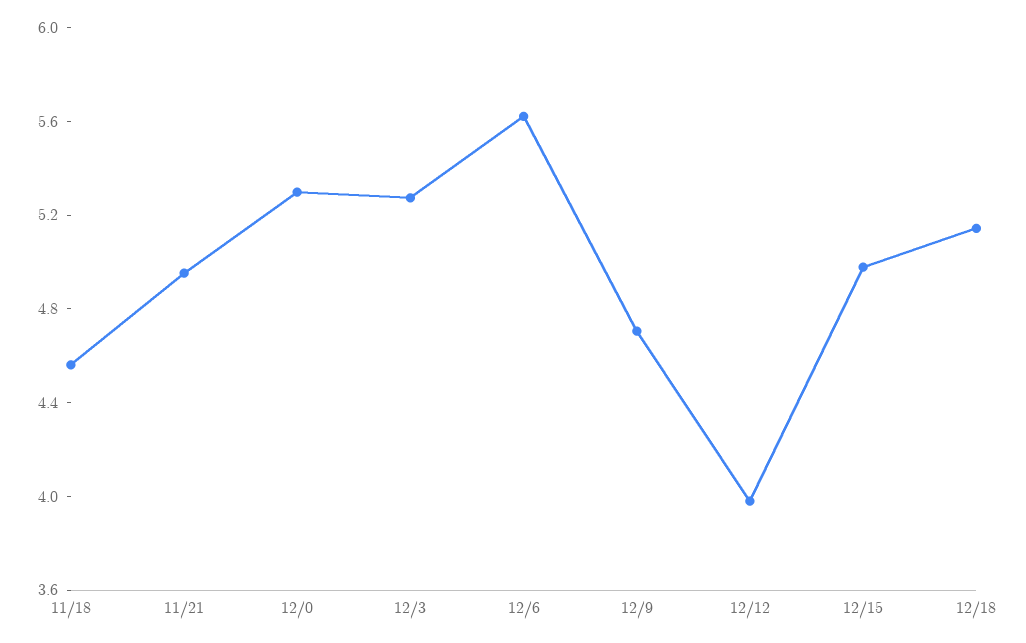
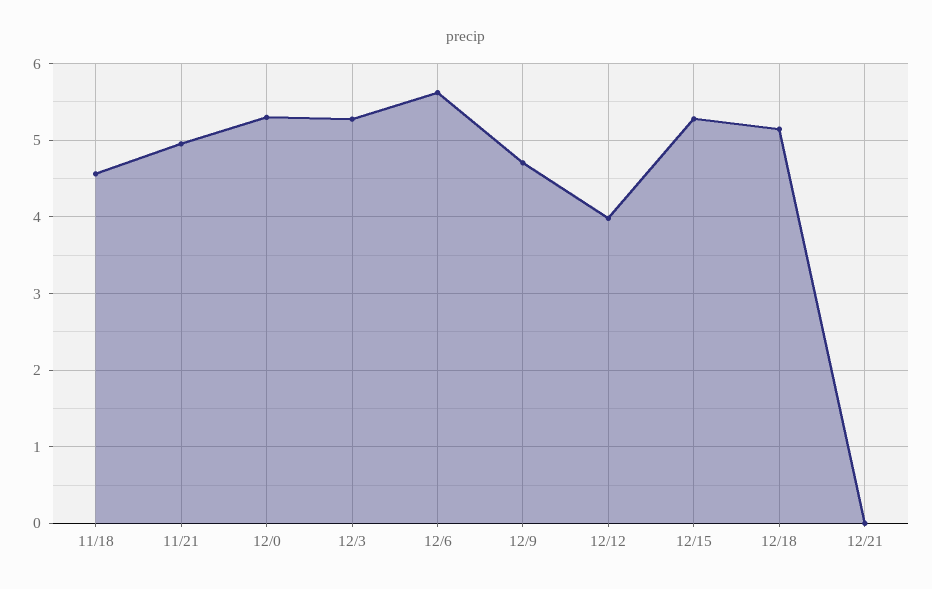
12/15: 5 -> 5.3
12/21: none -> 0

